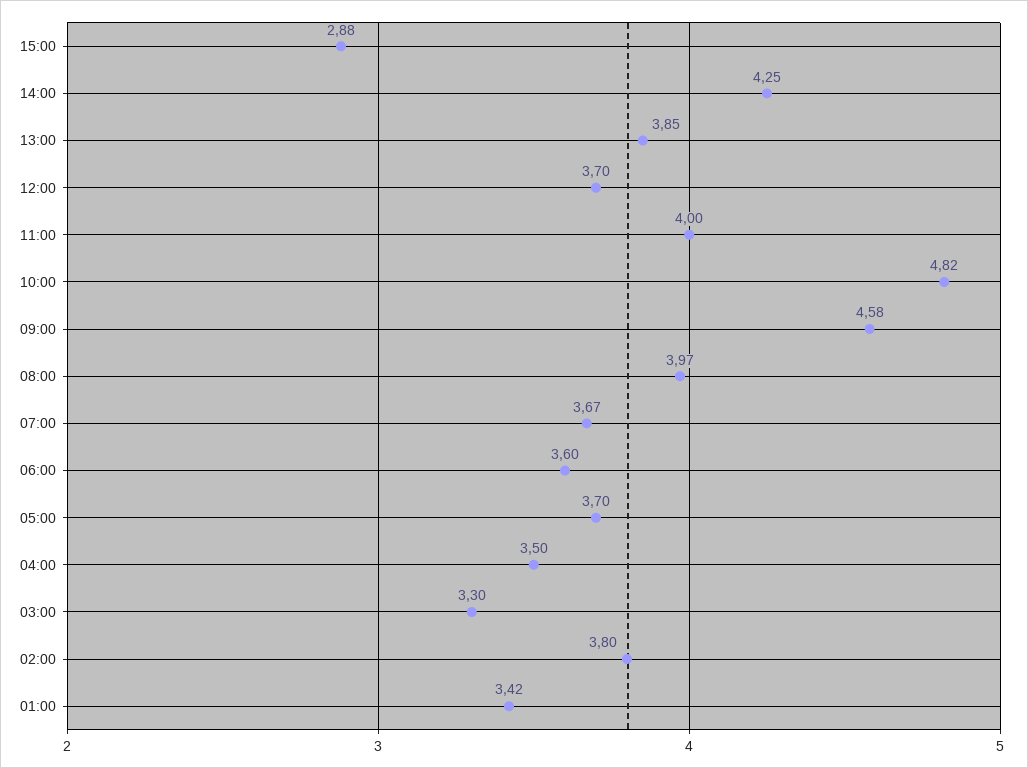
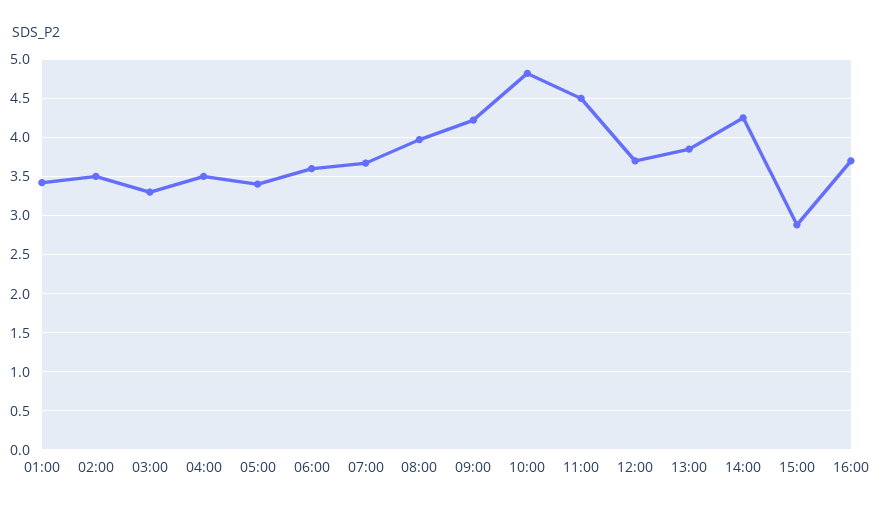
11:00: 4 -> 4.5
09:00: 4.58 -> 4.2
05:00: 3.7 -> 3.4
02:00: 3.8 -> 3.5
16:00: none -> 3.7

